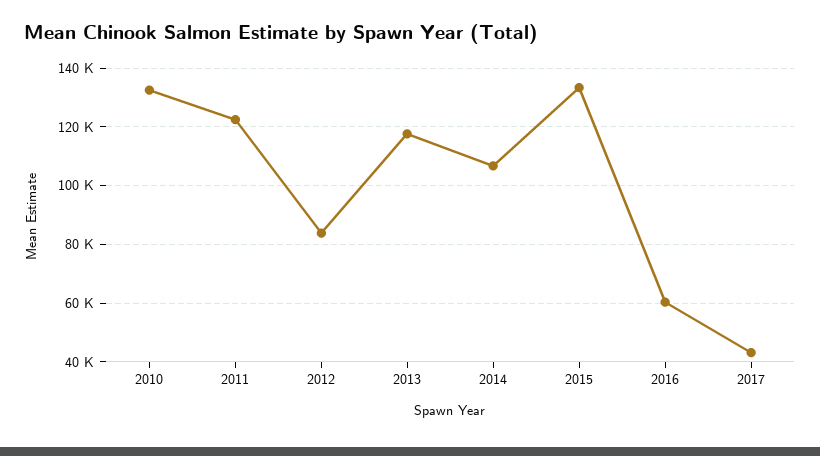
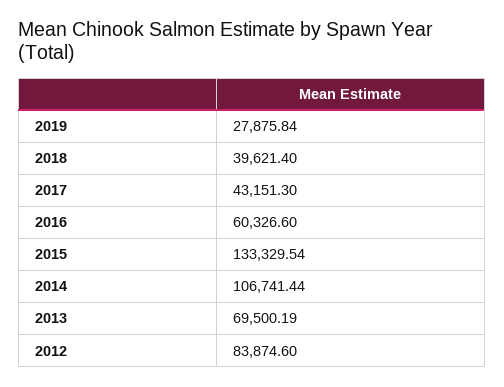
2010: 132500 -> none
2011: 122500 -> none
2013: 117500 -> 69500.19
2019: none -> 27875.84
2018: none -> 39621.4

